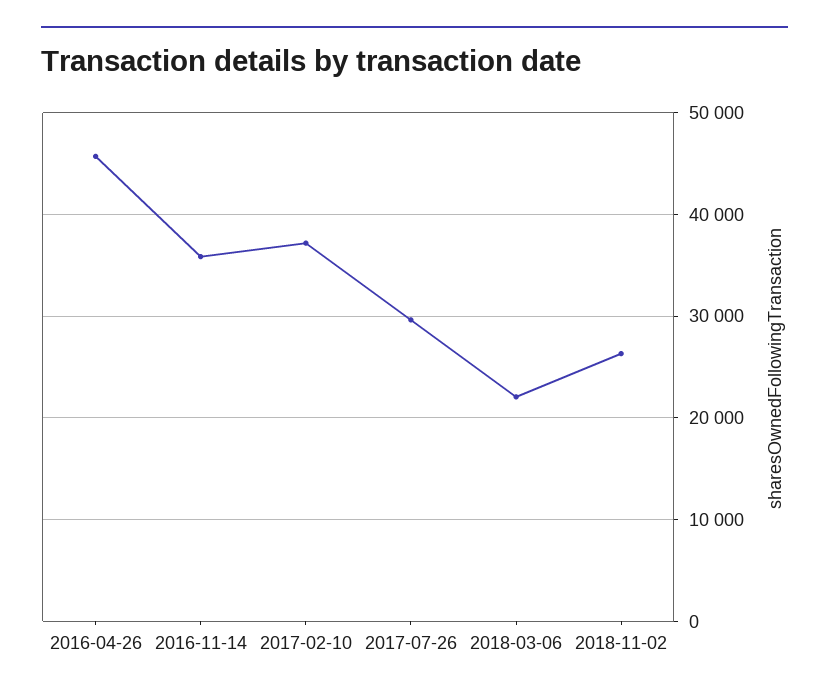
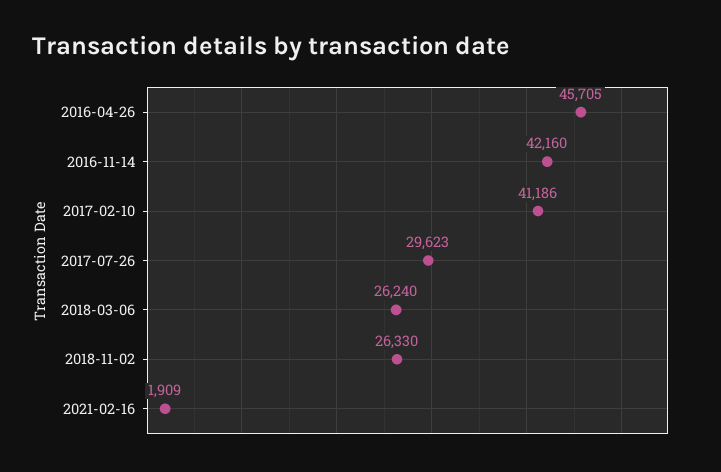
2016-11-14: 36000 -> 42160
2017-02-10: 37000 -> 41186
2018-03-06: 22000 -> 26240
2021-02-16: none -> 1909

